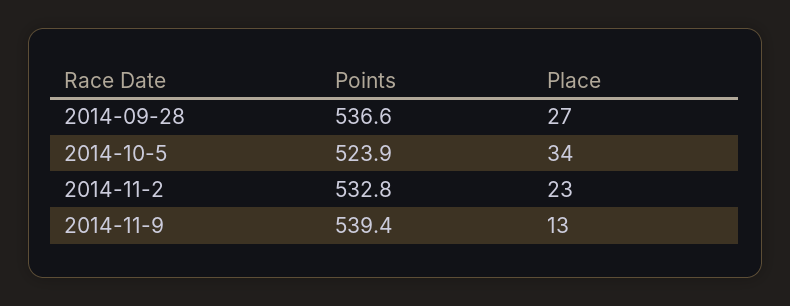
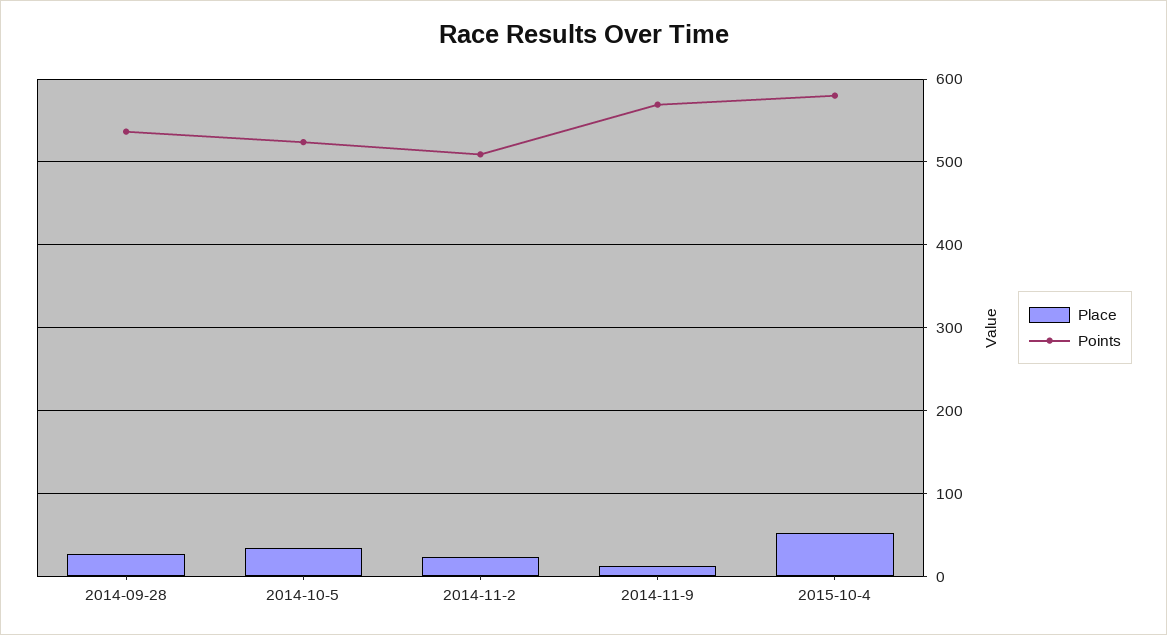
Points, 2014-11-2: 532.8 -> 510
Points, 2014-11-9: 539.4 -> 570
Place, 2015-10-4: none -> 50
Points, 2015-10-4: none -> 580

